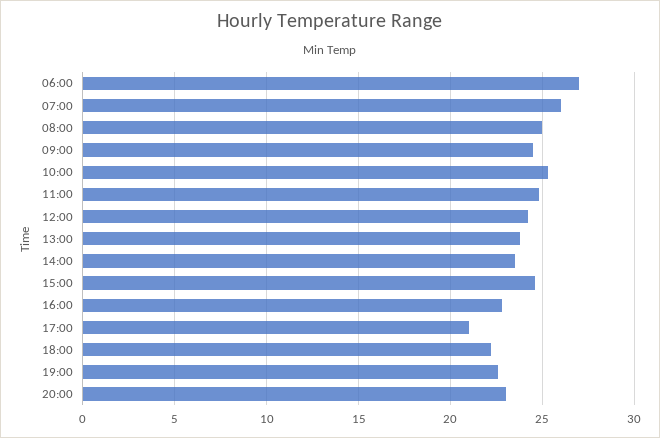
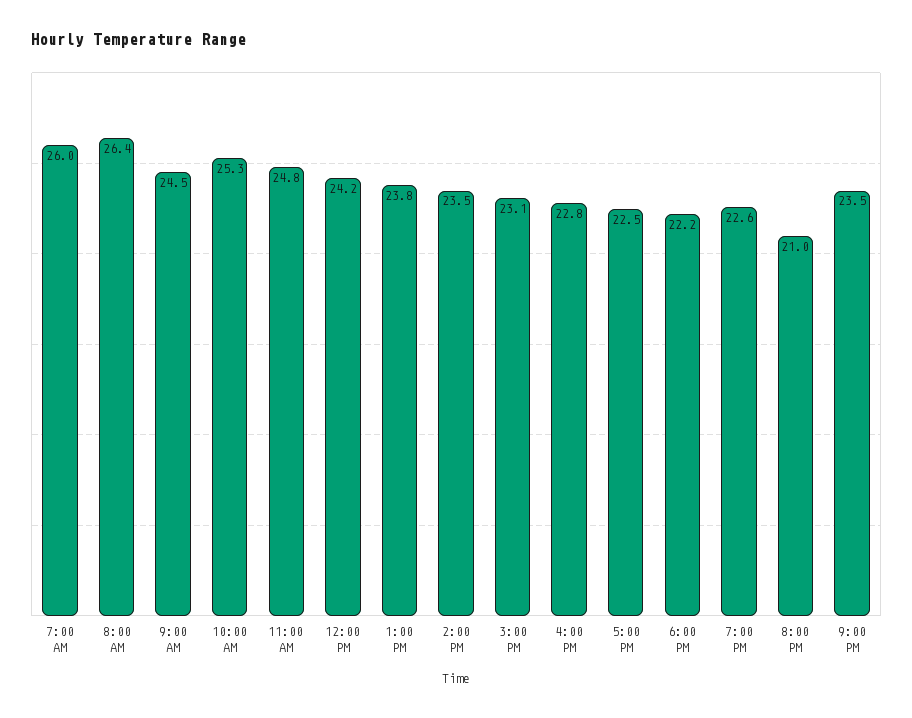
06:00: 27 -> none
08:00: 25 -> 26.4
15:00: 24.5 -> 23.1
17:00: 21 -> 22.5
20:00: 23 -> 21
9:00 PM: none -> 23.5

